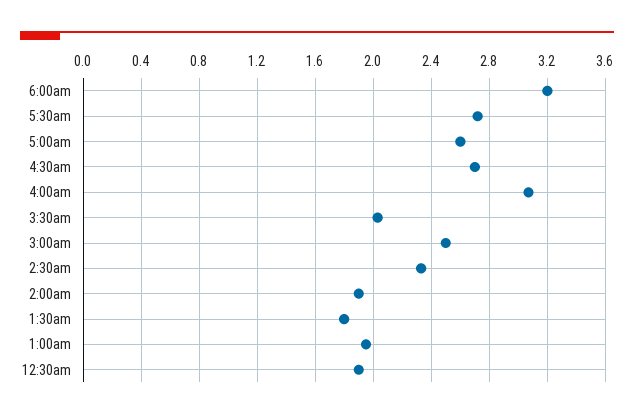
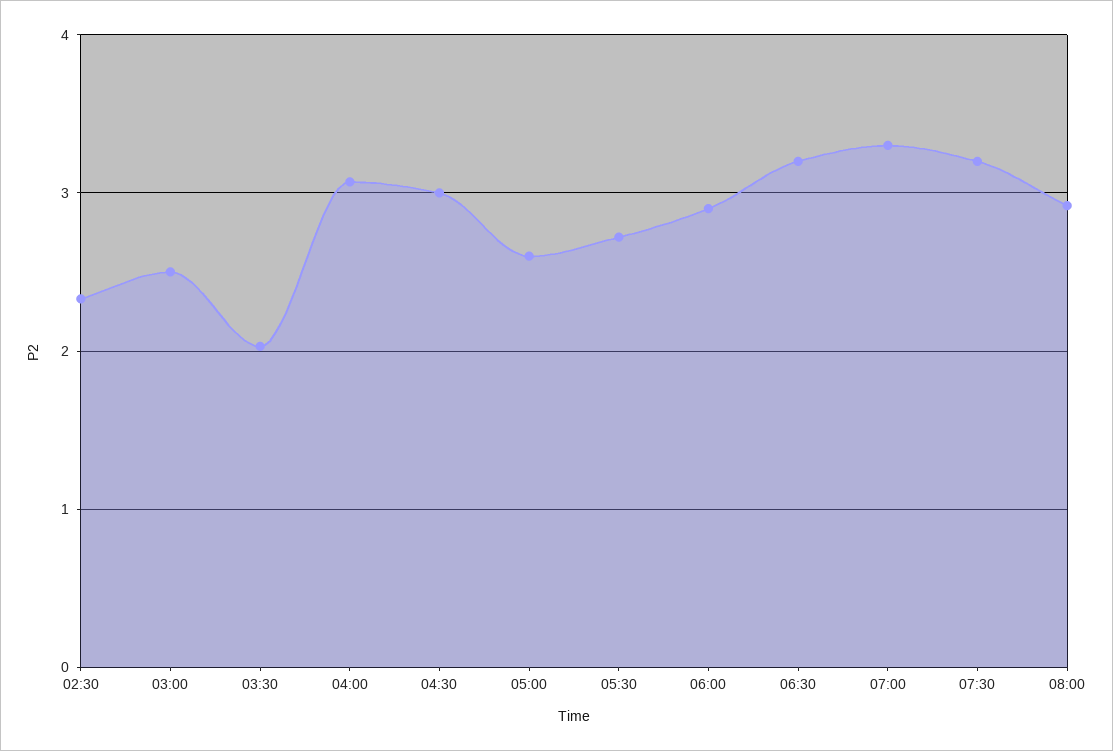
6:00am: 3.2 -> 2.9
4:30am: 2.7 -> 3
2:00am: 1.9 -> none
1:30am: 1.8 -> none
1:00am: 1.95 -> none
12:30am: 1.9 -> none
06:30: none -> 3.2
07:00: none -> 3.3
07:30: none -> 3.2
08:00: none -> 2.9

